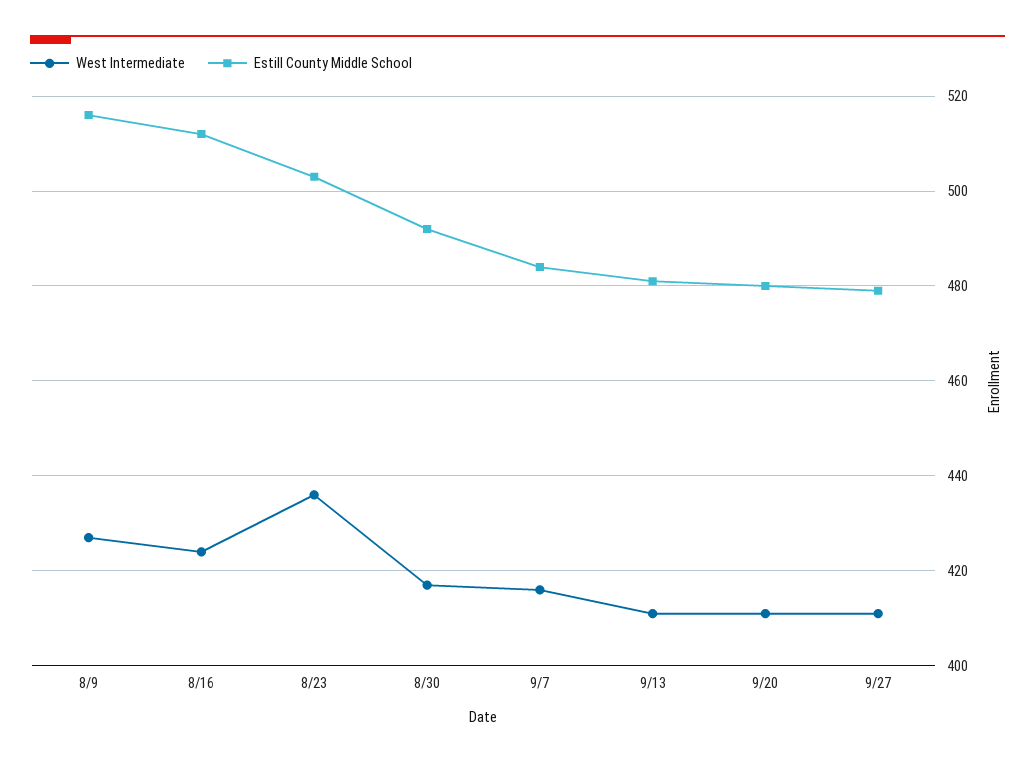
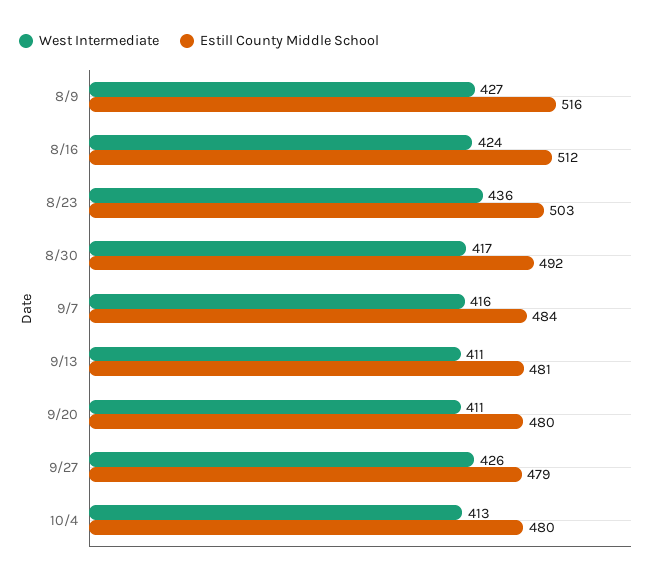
West Intermediate, 9/27: 410 -> 426
West Intermediate, 10/4: none -> 413
Estill County Middle School, 10/4: none -> 480

